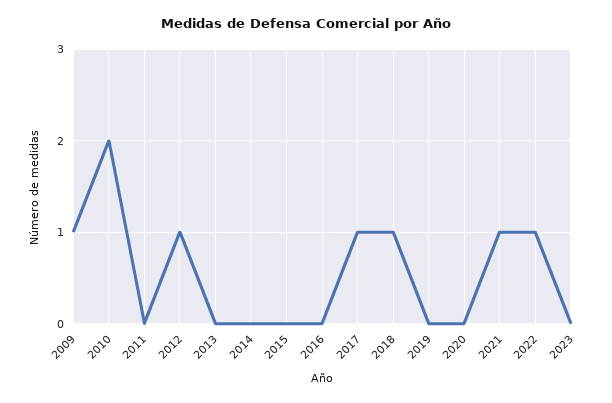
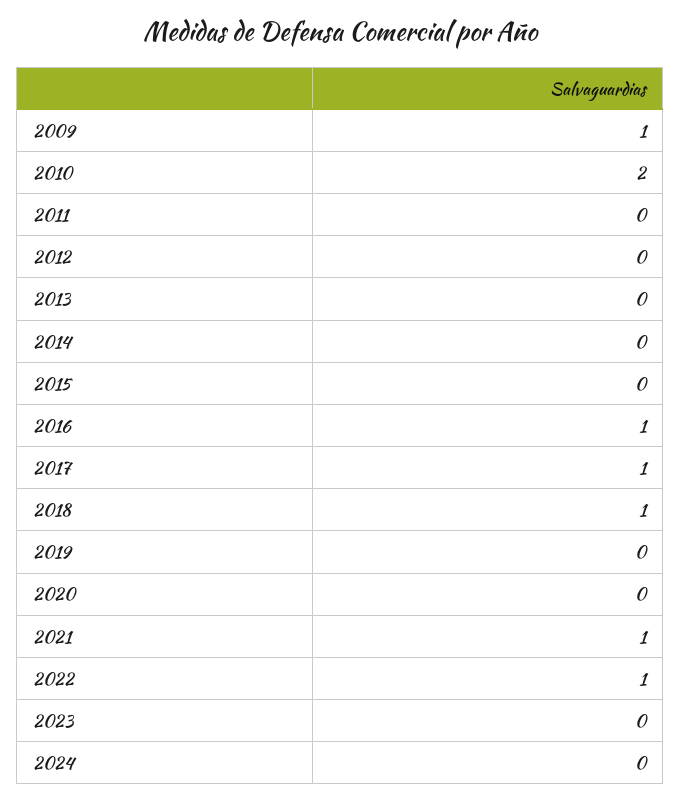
2012: 1 -> 0
2016: 0 -> 1
2024: none -> 0

